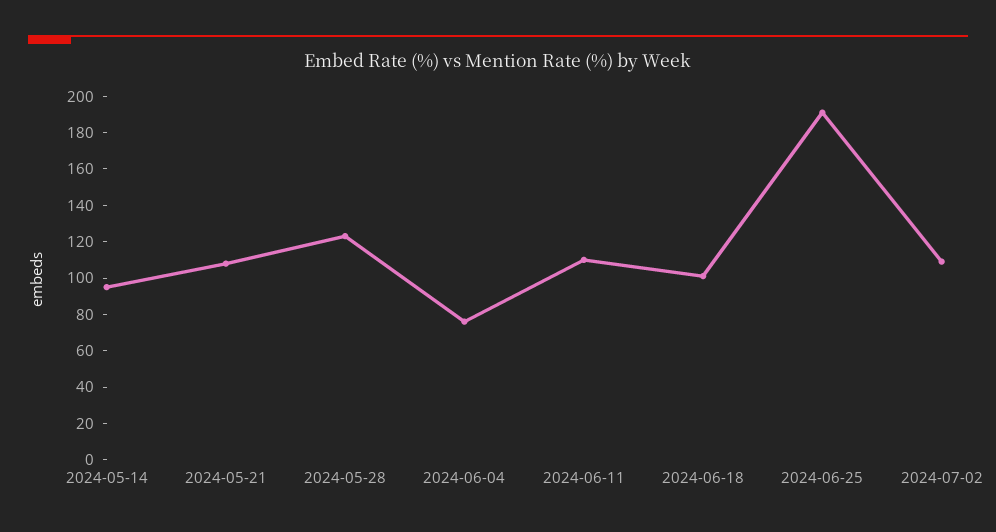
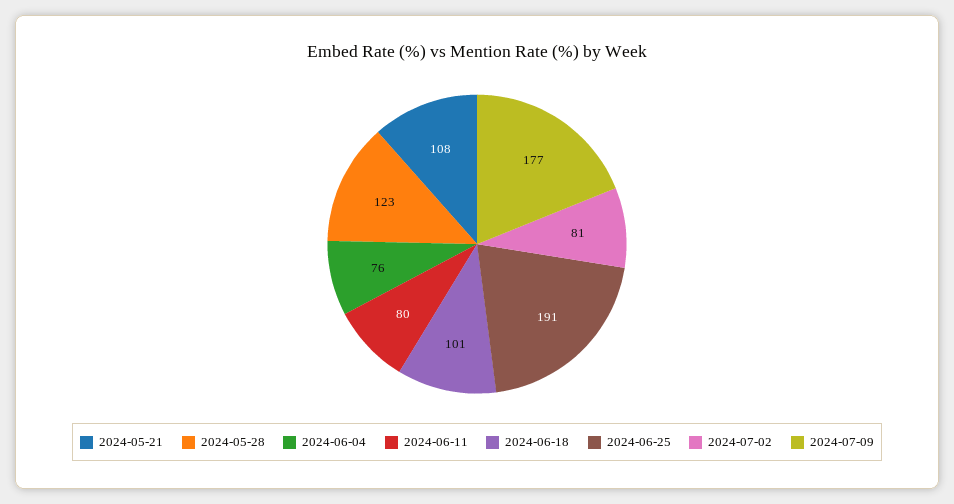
2024-05-14: 95 -> none
2024-06-11: 110 -> 80
2024-07-02: 110 -> 81
2024-07-09: none -> 177

